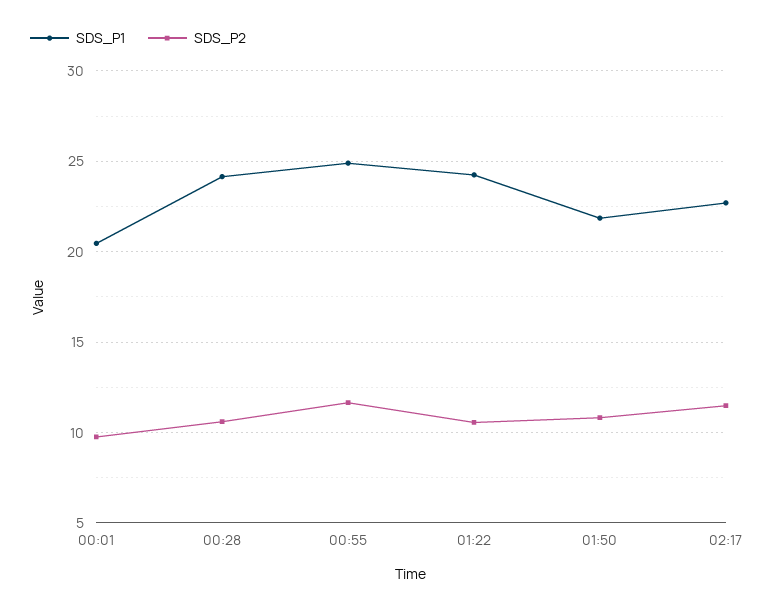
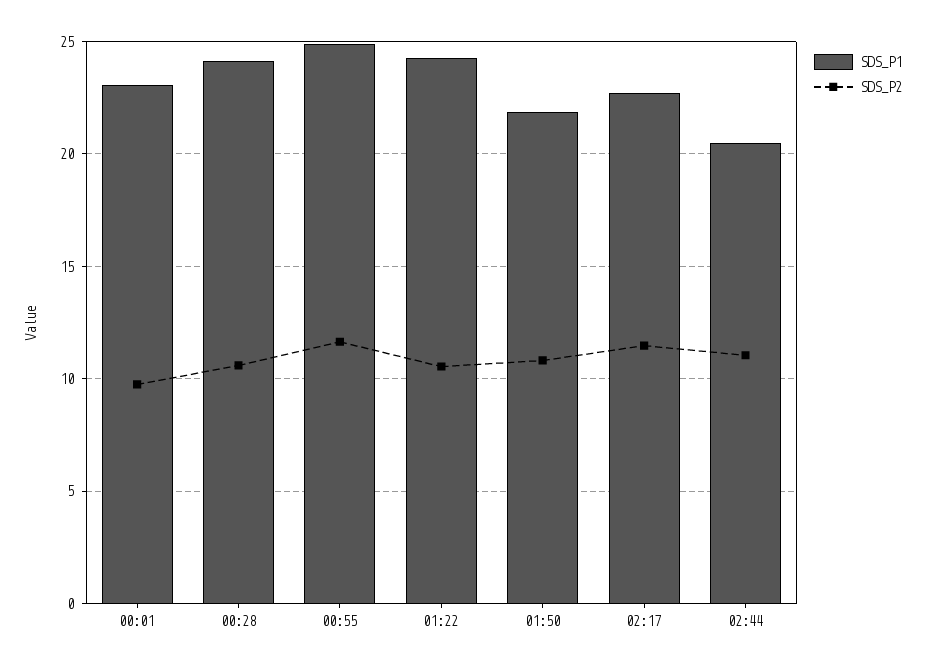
SDS_P1, 00:01: 20.5 -> 23
SDS_P1, 02:44: none -> 20.5
SDS_P2, 02:44: none -> 11

